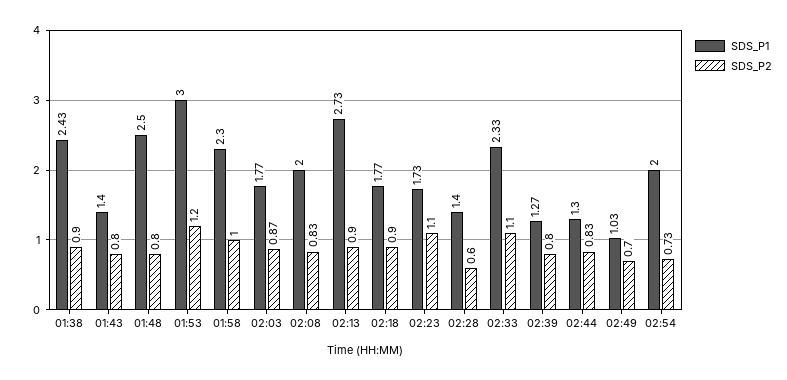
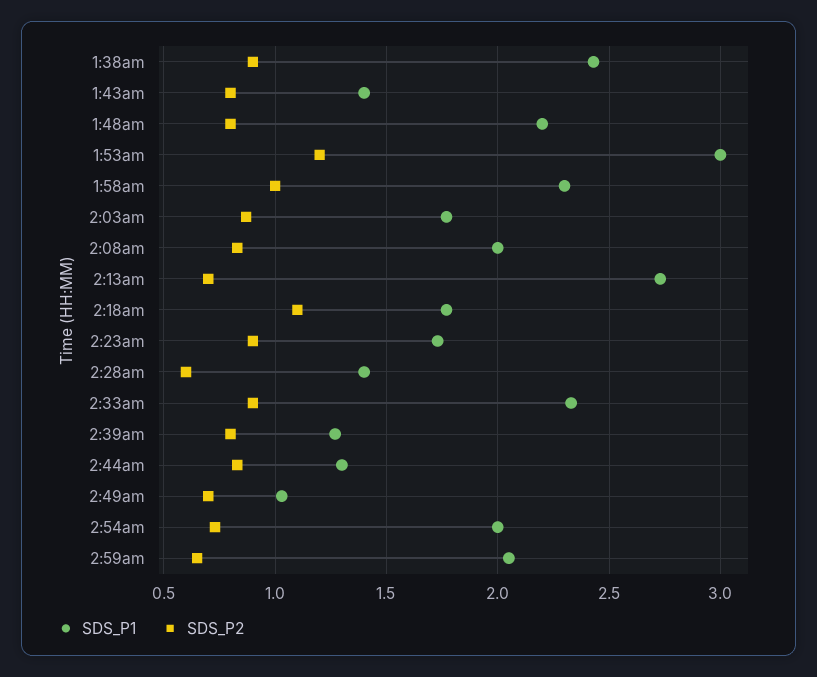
SDS_P1, 01:48: 2.5 -> 2.2
SDS_P2, 02:13: 0.9 -> 0.7
SDS_P2, 02:18: 0.9 -> 1.1
SDS_P2, 02:23: 1.1 -> 0.9
SDS_P2, 02:33: 1.1 -> 0.9
SDS_P1, 2:59am: none -> 2.05
SDS_P2, 2:59am: none -> 0.65

